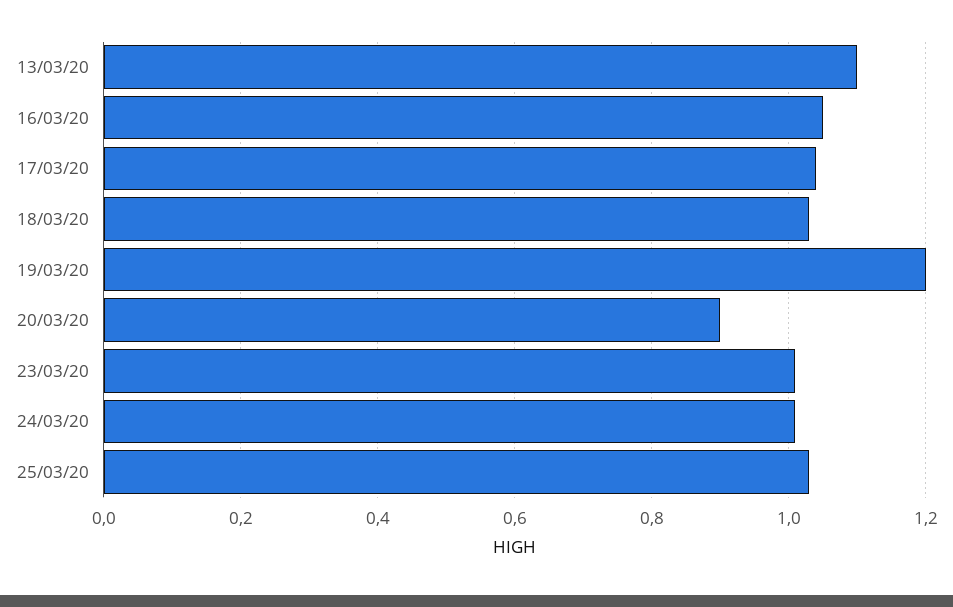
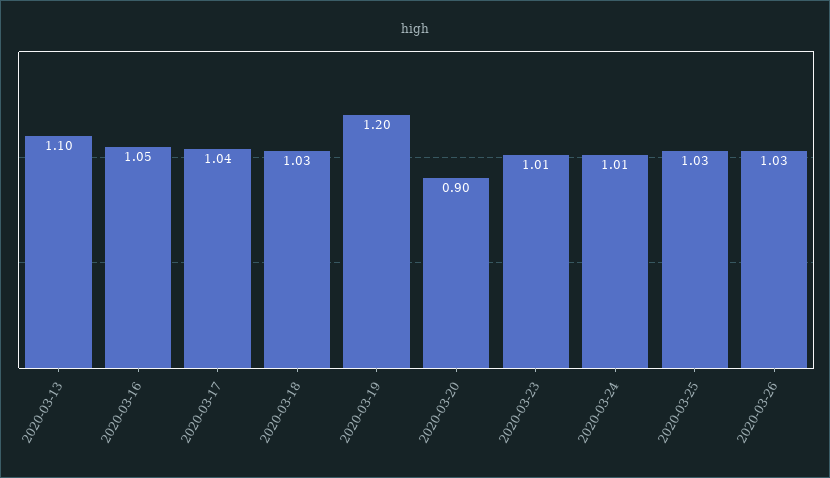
2020-03-26: none -> 1.03

